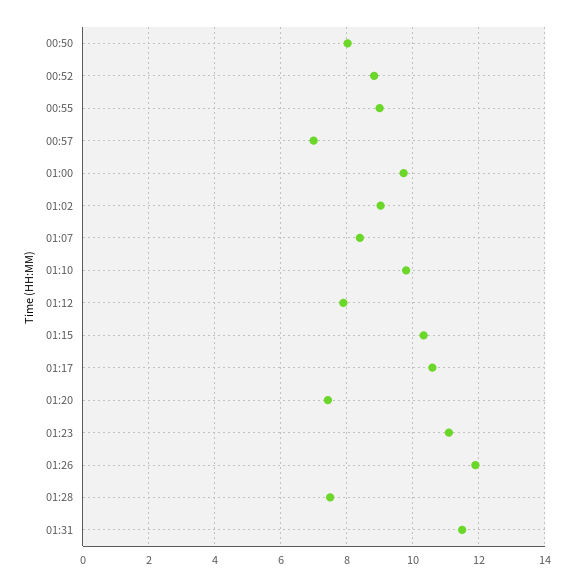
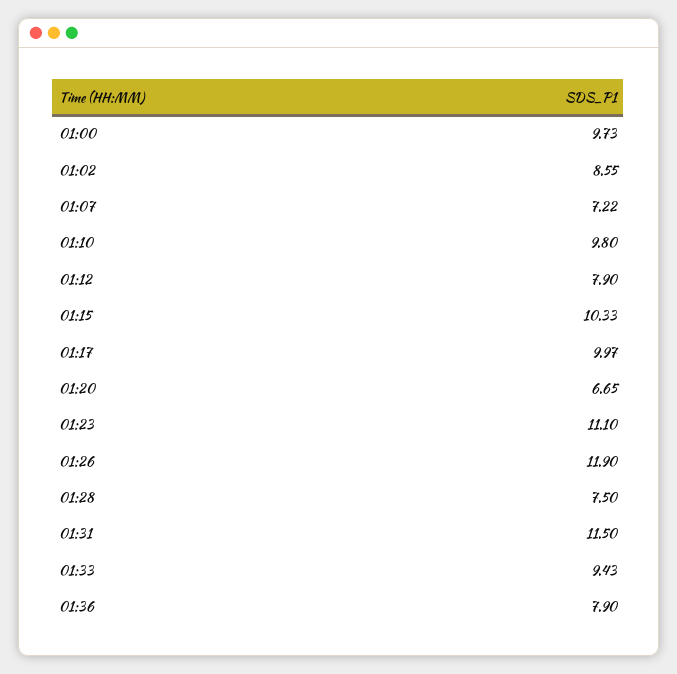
00:50: 8 -> none
00:52: 8.8 -> none
00:55: 9 -> none
00:57: 7 -> none
01:02: 9 -> 8.55
01:07: 8.4 -> 7.22
01:17: 10.6 -> 9.97
01:20: 7.4 -> 6.65
01:33: none -> 9.43
01:36: none -> 7.9

